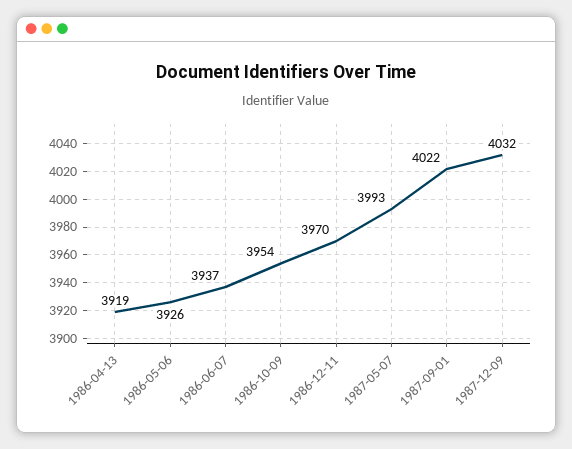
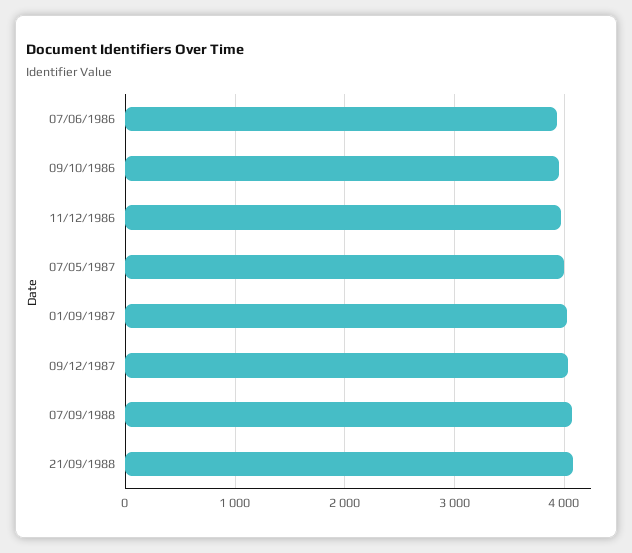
1986-04-13: 3919 -> none
1986-05-06: 3926 -> none
07/09/1988: none -> 4100
21/09/1988: none -> 4100

